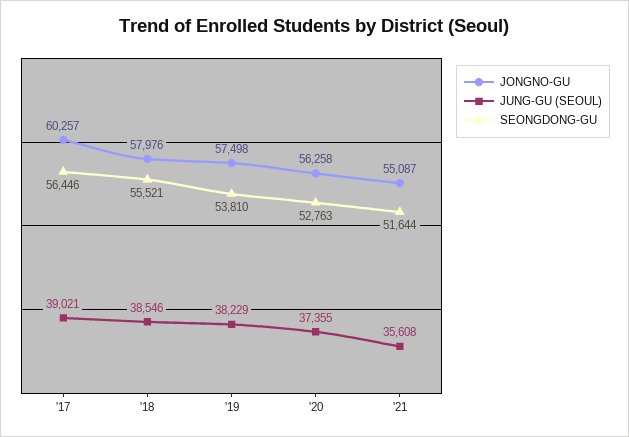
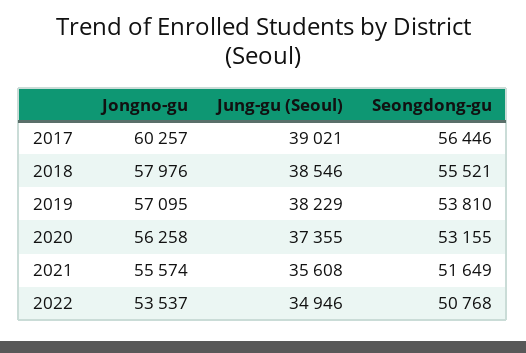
JONGNO-GU, '19: 57498 -> 57095
SEONGDONG-GU, '20: 52763 -> 53155
JONGNO-GU, '21: 55087 -> 55574
SEONGDONG-GU, '21: 51644 -> 51649
JONGNO-GU, 2022: none -> 53537
JUNG-GU (SEOUL), 2022: none -> 34946
SEONGDONG-GU, 2022: none -> 50768

